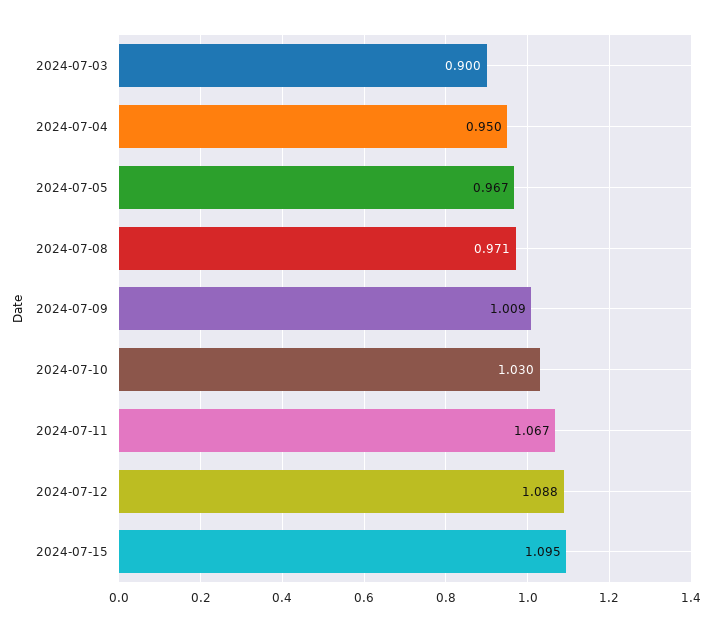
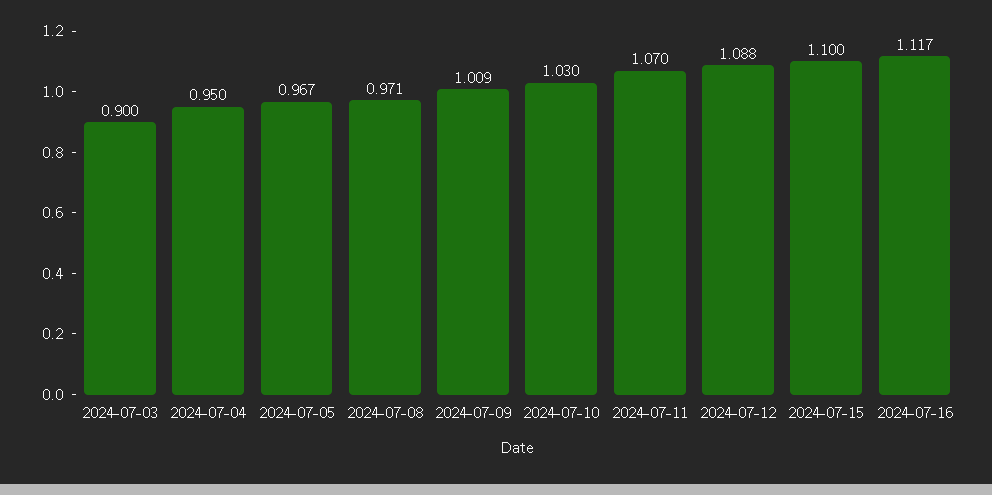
2024-07-11: 1.067 -> 1.07
2024-07-15: 1.095 -> 1.1
2024-07-16: none -> 1.117

